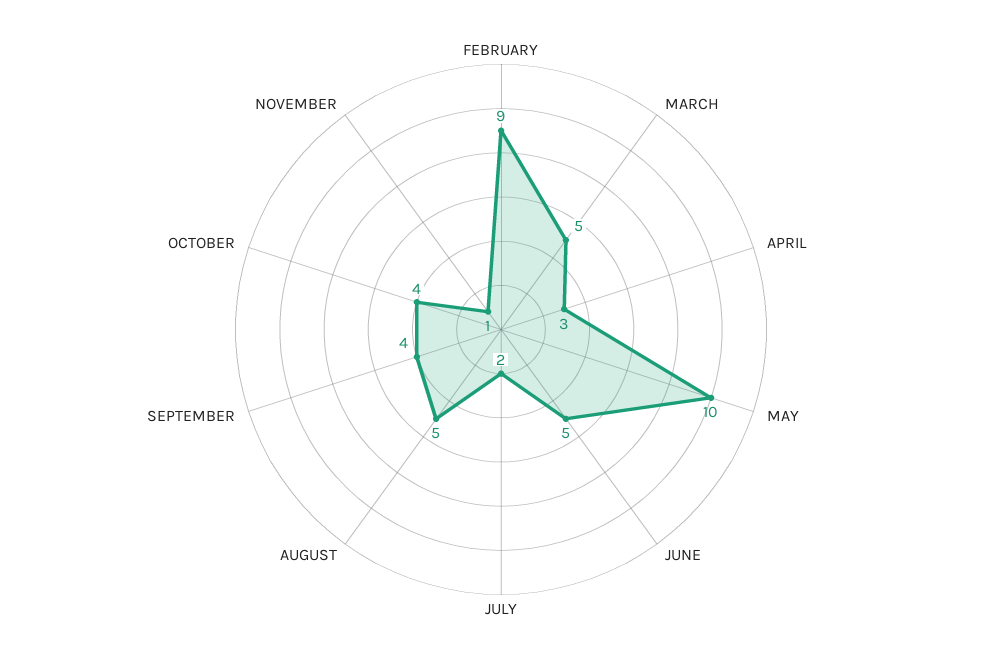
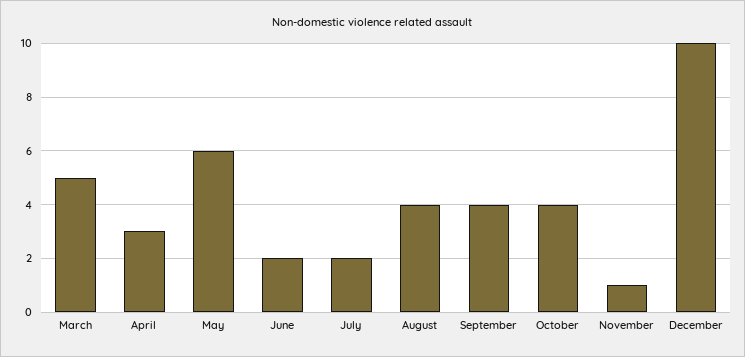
FEBRUARY: 9 -> none
MAY: 10 -> 6
JUNE: 5 -> 2
AUGUST: 5 -> 4
December: none -> 10

